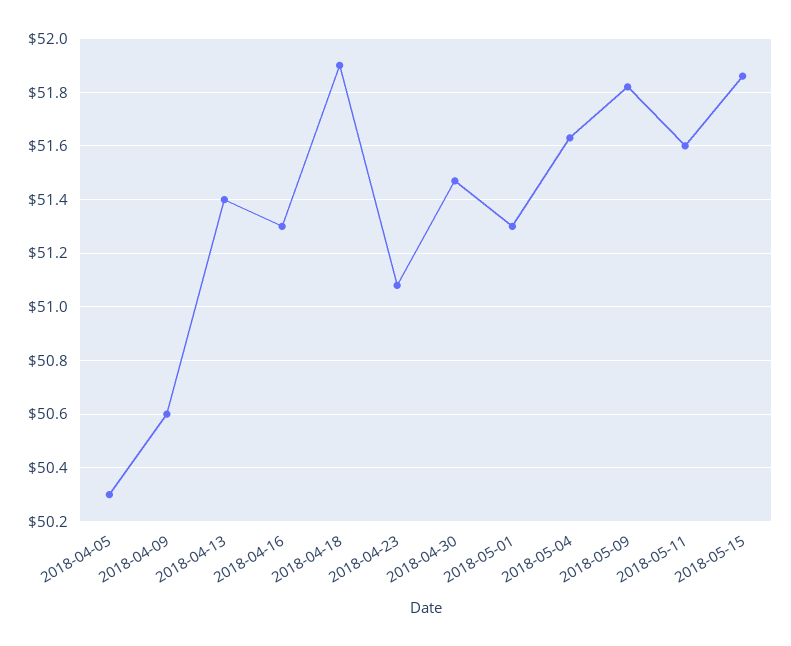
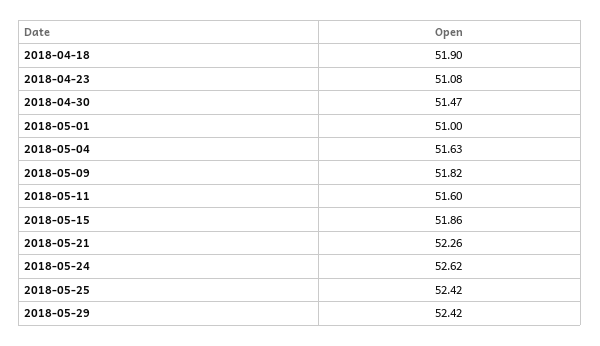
2018-04-05: 50.3 -> none
2018-04-09: 50.6 -> none
2018-04-13: 51.4 -> none
2018-04-16: 51.3 -> none
2018-05-01: 51.3 -> 51
2018-05-21: none -> 52.26
2018-05-24: none -> 52.62
2018-05-25: none -> 52.42
2018-05-29: none -> 52.42

